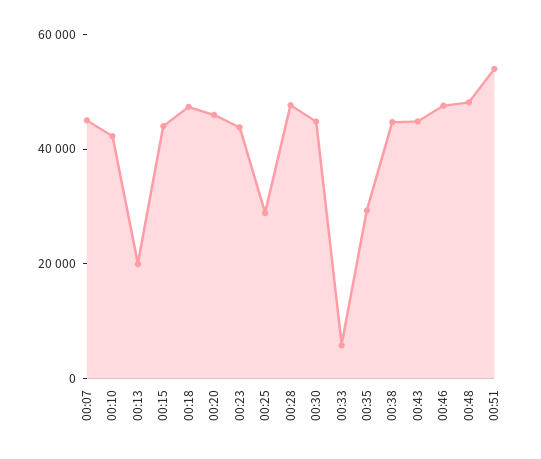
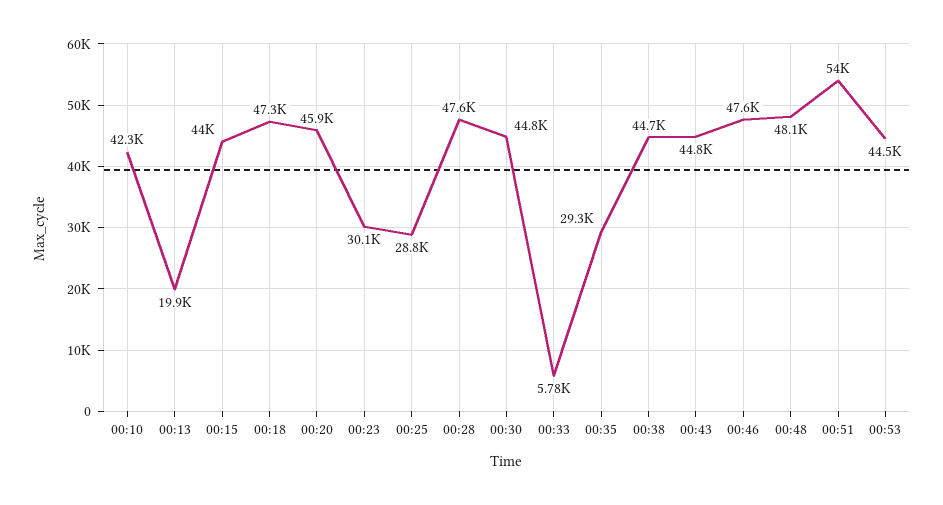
00:07: 45000 -> none
00:23: 45000 -> 30100
00:53: none -> 44500

